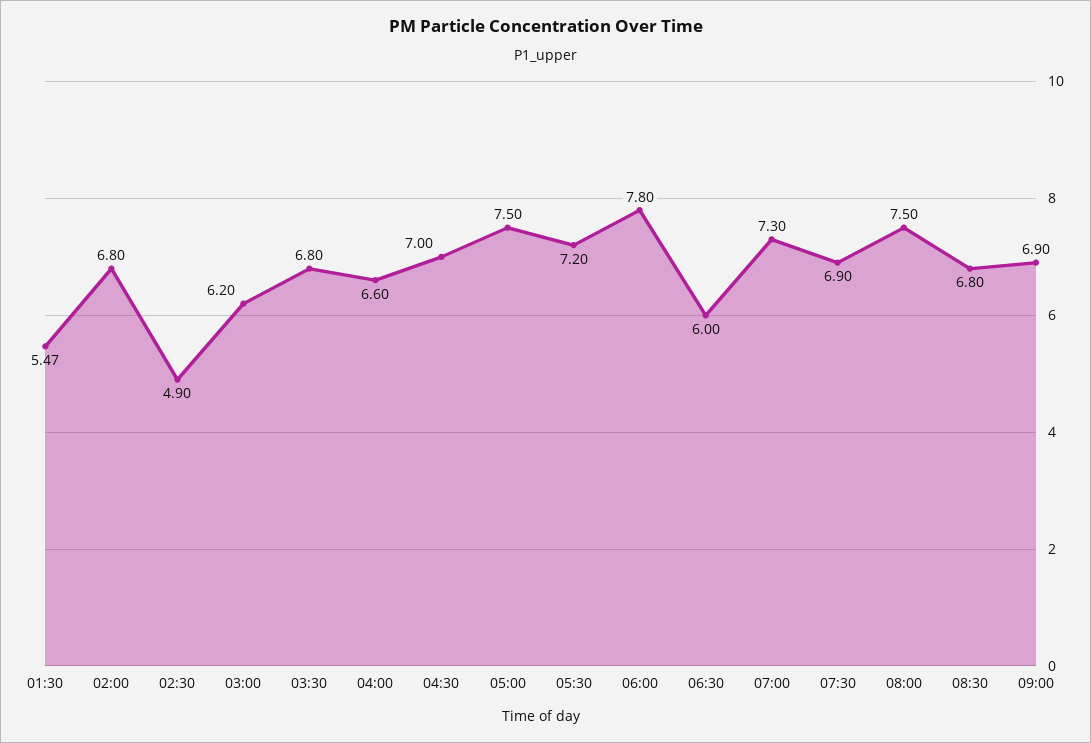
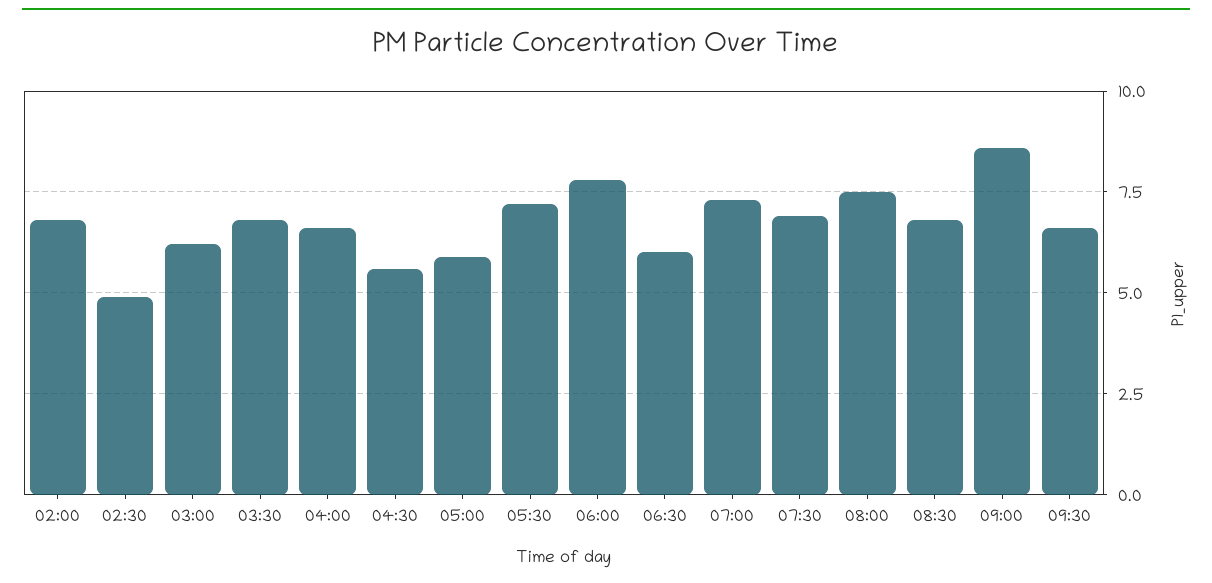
01:30: 5.47 -> none
04:30: 7 -> 5.5
05:00: 7.5 -> 6
09:00: 6.9 -> 8.5
09:30: none -> 6.5

